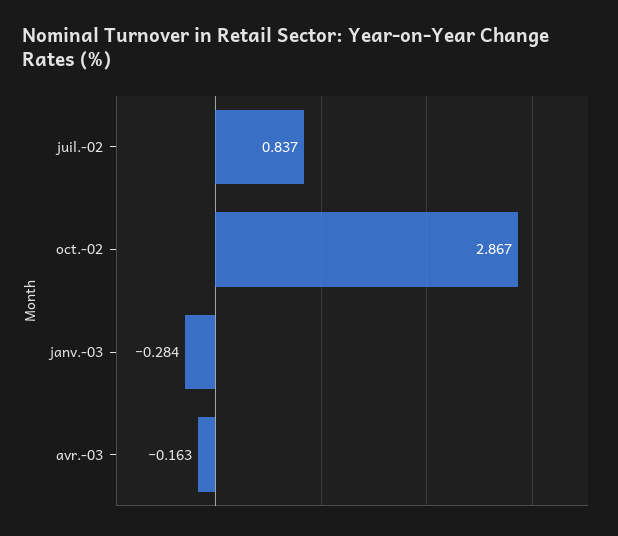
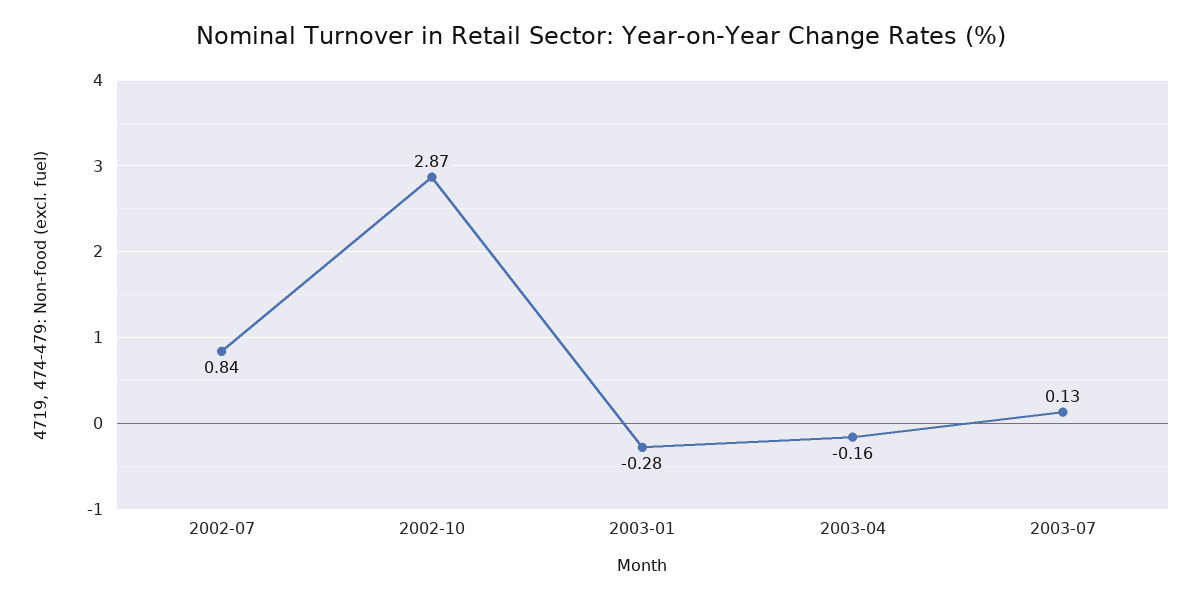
2003-07: none -> 0.13

